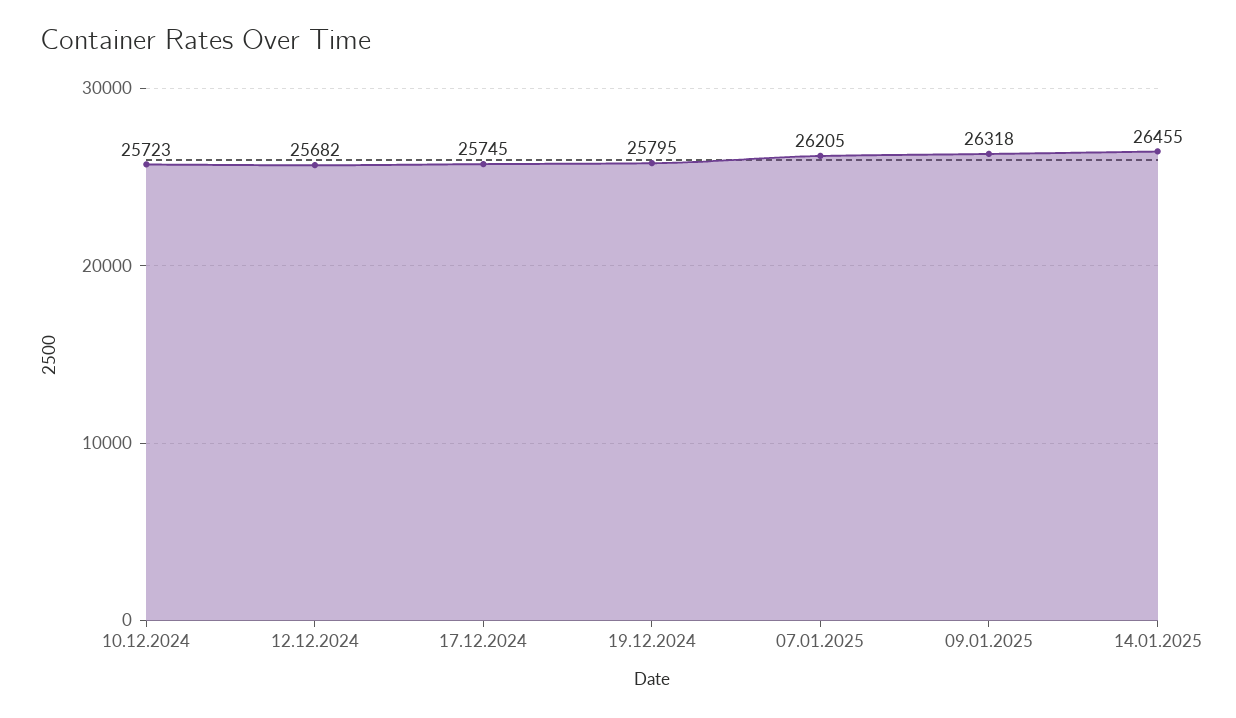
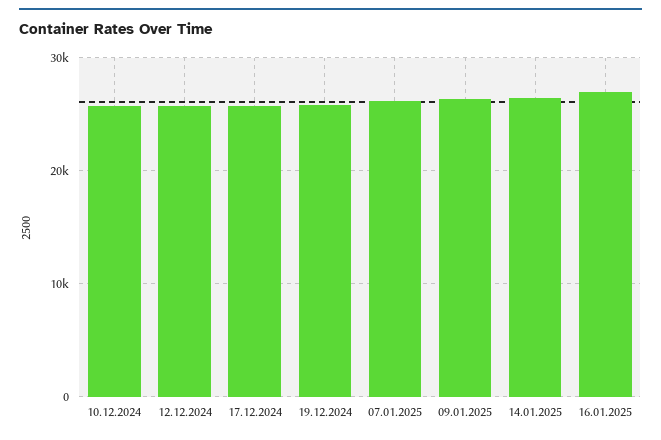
16.01.2025: none -> 27000

